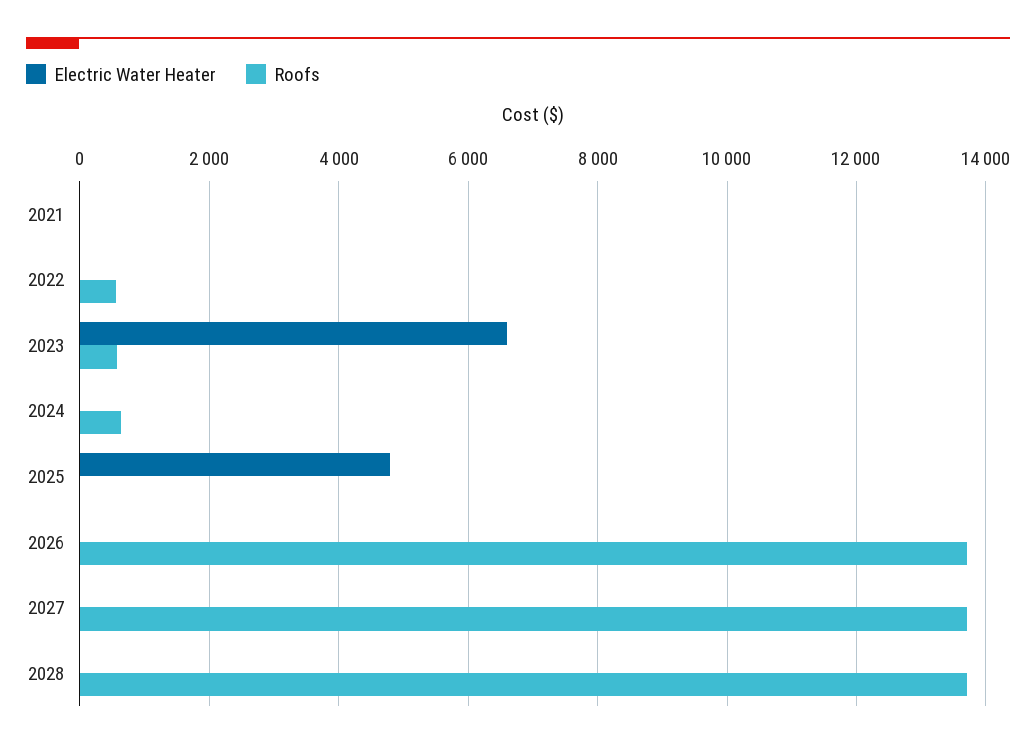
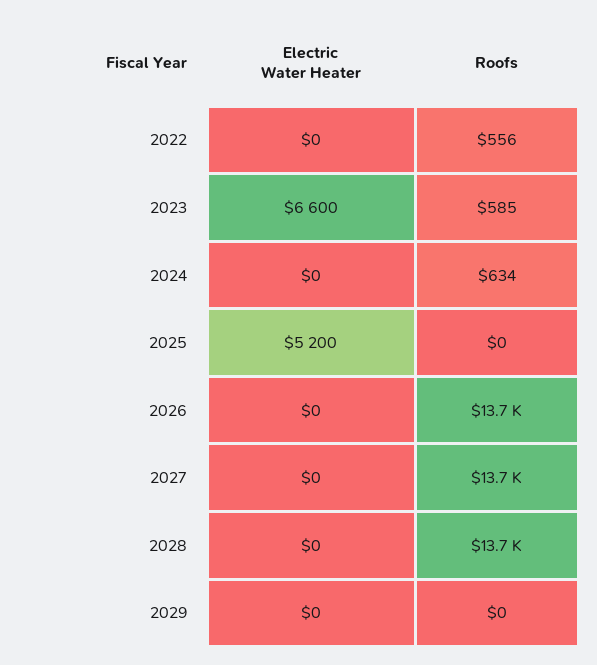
Electric Water Heater, 2021: 0 -> none
Roofs, 2021: 0 -> none
Electric Water Heater, 2025: 4800 -> 5200
Electric Water Heater, 2029: none -> 0
Roofs, 2029: none -> 0

